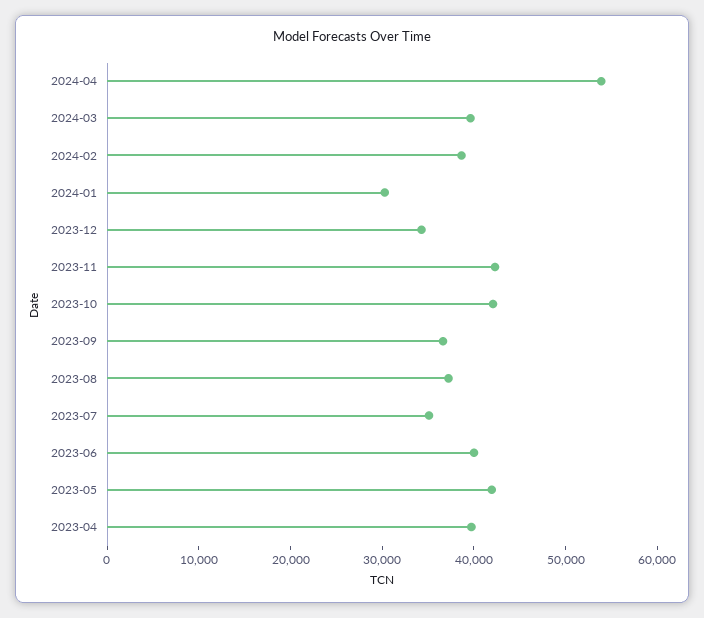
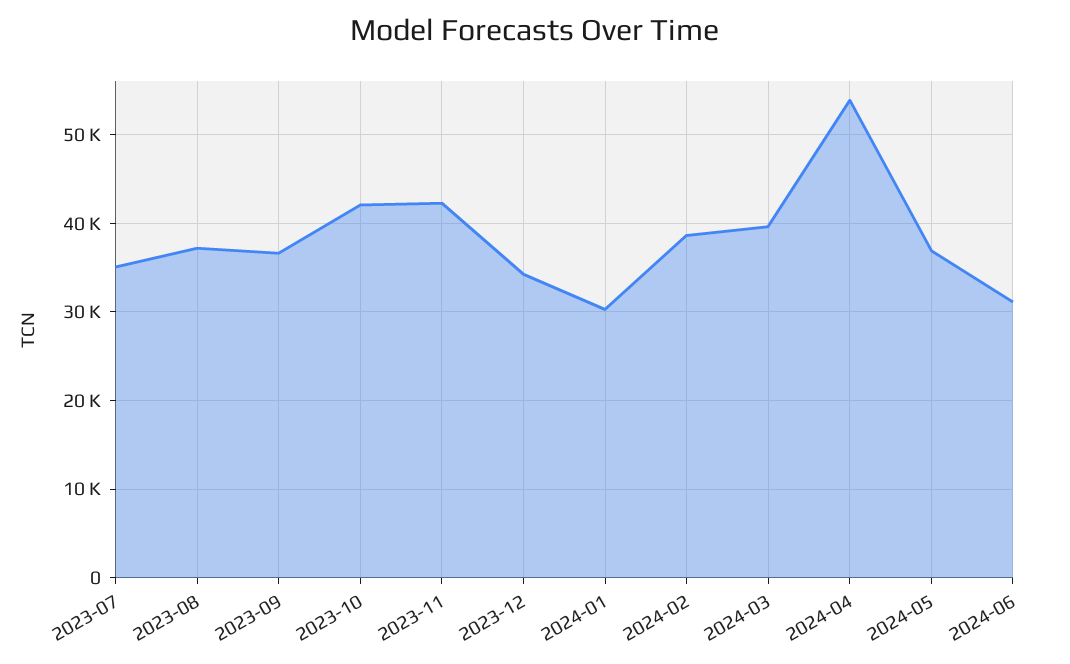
2023-06: 40000 -> none
2023-05: 42000 -> none
2023-04: 40000 -> none
2024-05: none -> 37000
2024-06: none -> 31000

